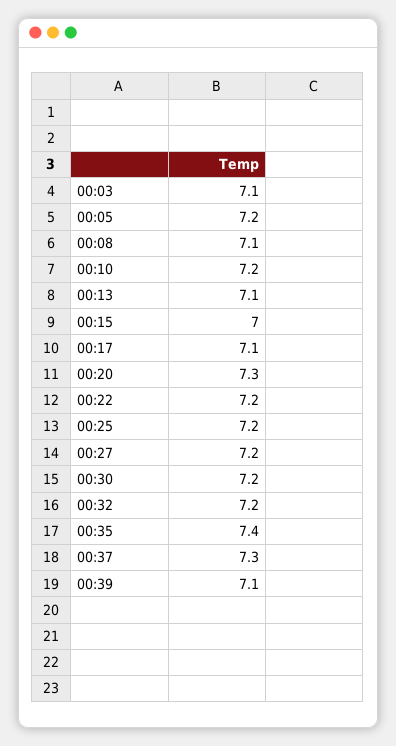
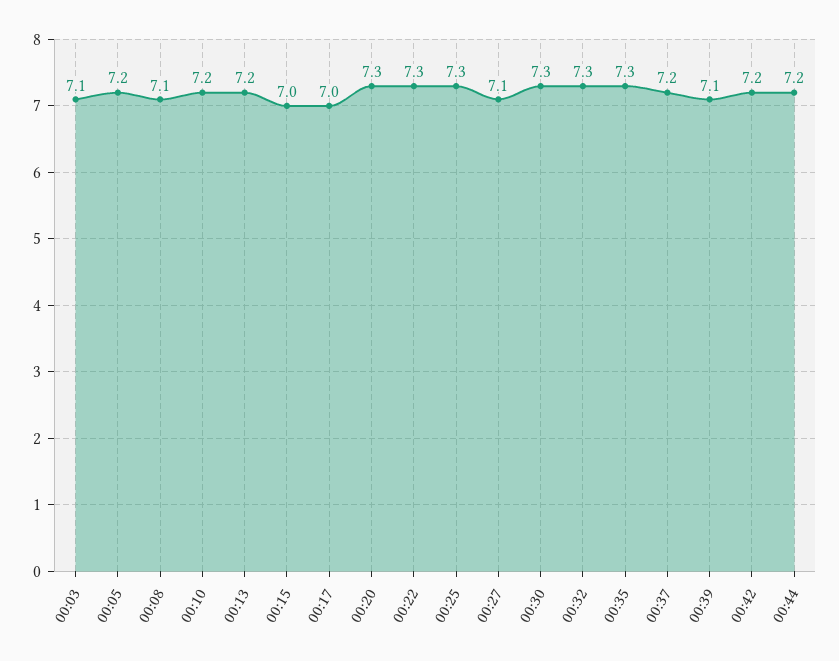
00:13: 7.1 -> 7.2
00:17: 7.1 -> 7
00:22: 7.2 -> 7.3
00:25: 7.2 -> 7.3
00:27: 7.2 -> 7.1
00:30: 7.2 -> 7.3
00:32: 7.2 -> 7.3
00:35: 7.4 -> 7.3
00:37: 7.3 -> 7.2
00:42: none -> 7.2
00:44: none -> 7.2

